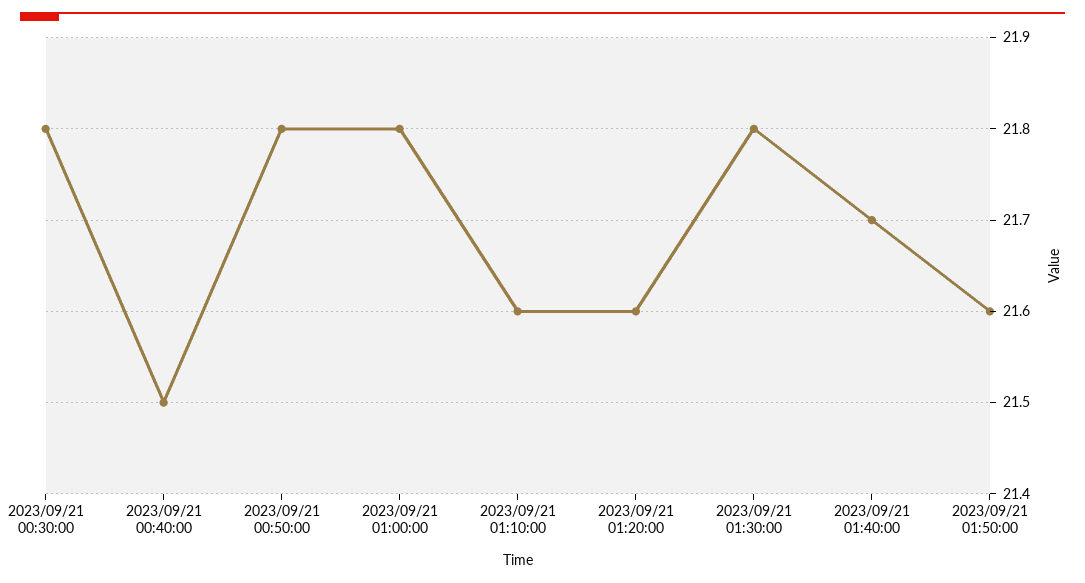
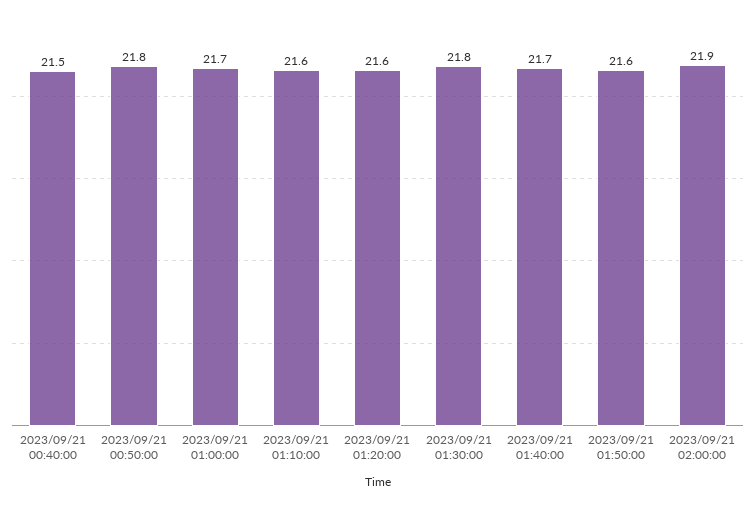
2023/09/21 00:30:00: 21.8 -> none
2023/09/21 01:00:00: 21.8 -> 21.7
2023/09/21 02:00:00: none -> 21.9

